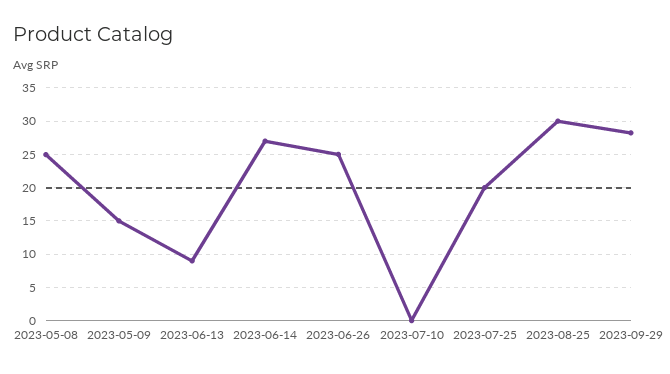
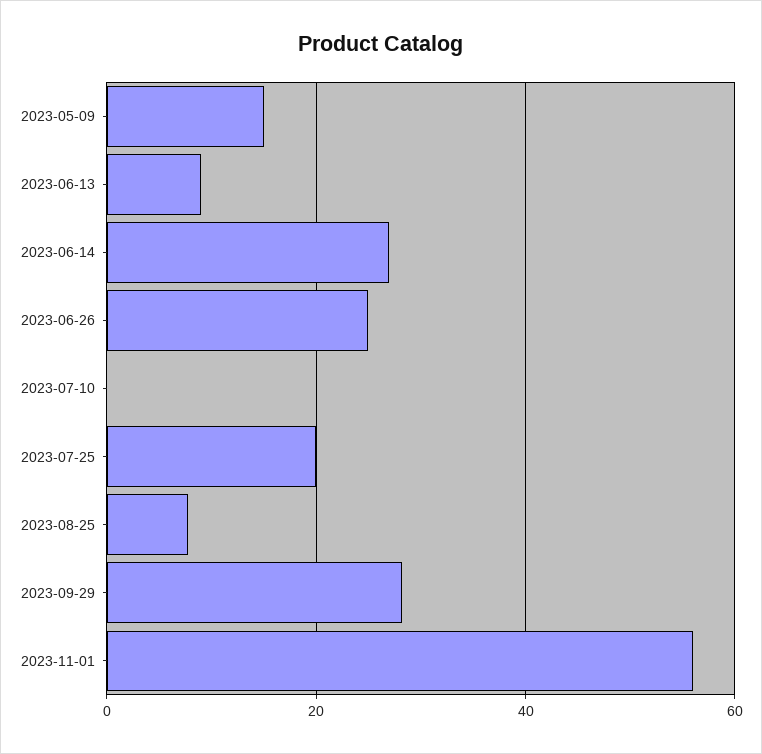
2023-05-08: 25 -> none
2023-08-25: 30 -> 8
2023-11-01: none -> 56

